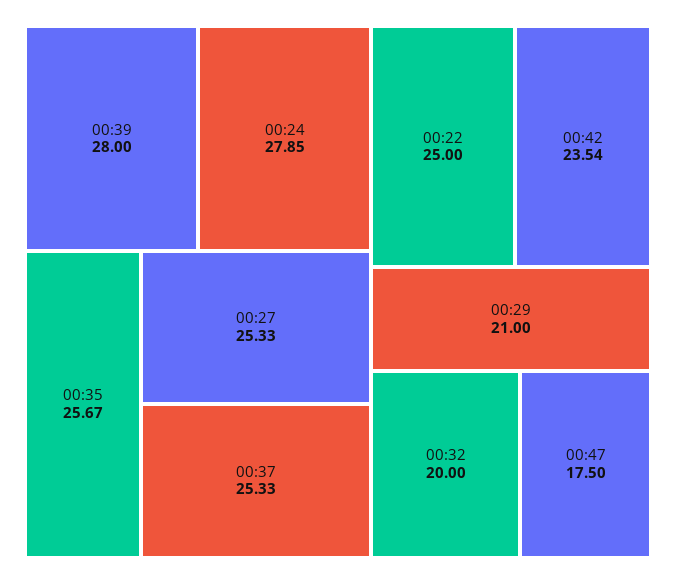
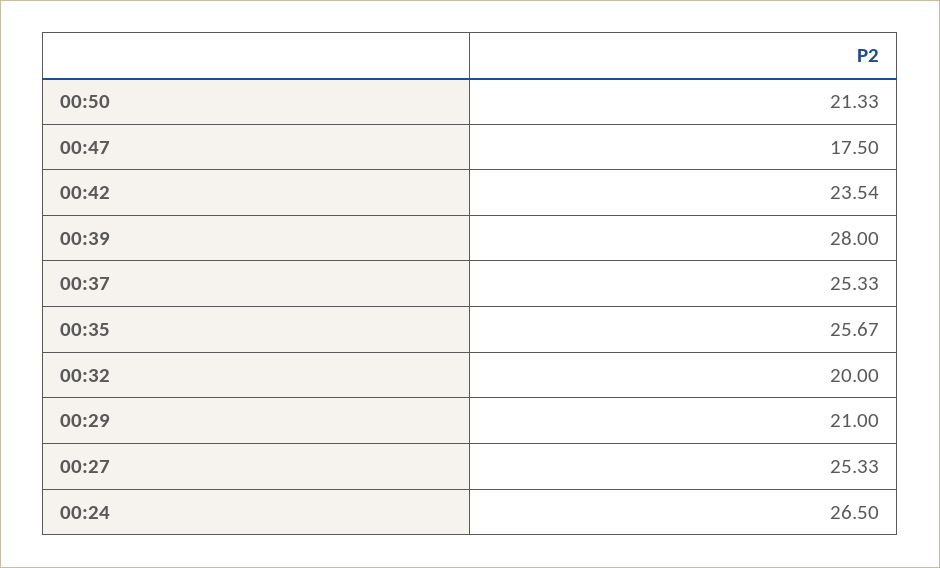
00:24: 27.85 -> 26.5
00:22: 25 -> none
00:50: none -> 21.33

